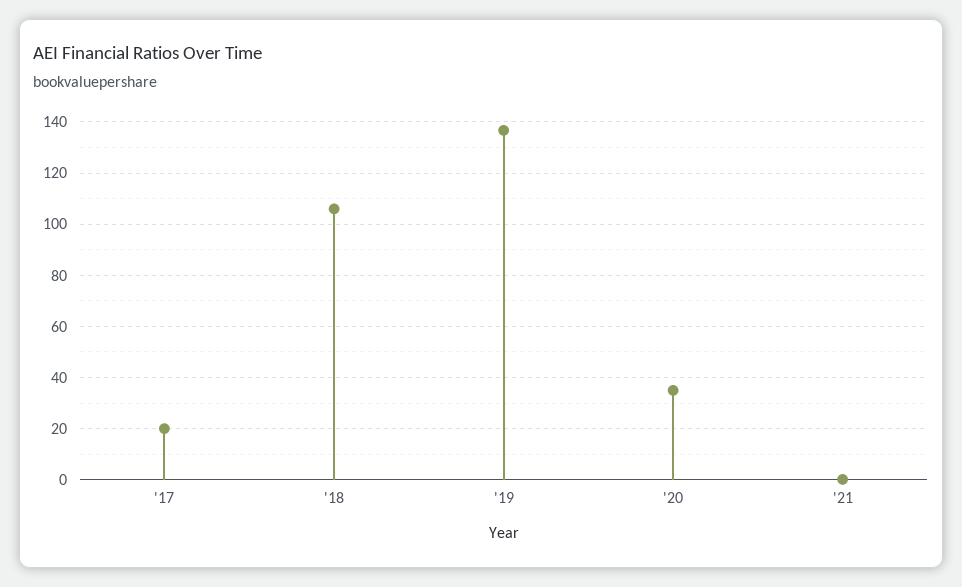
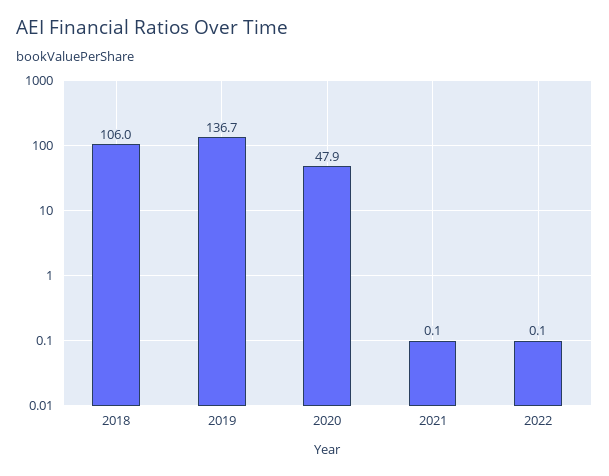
'17: 20 -> none
'20: 35 -> 47.9
2022: none -> 0.1

